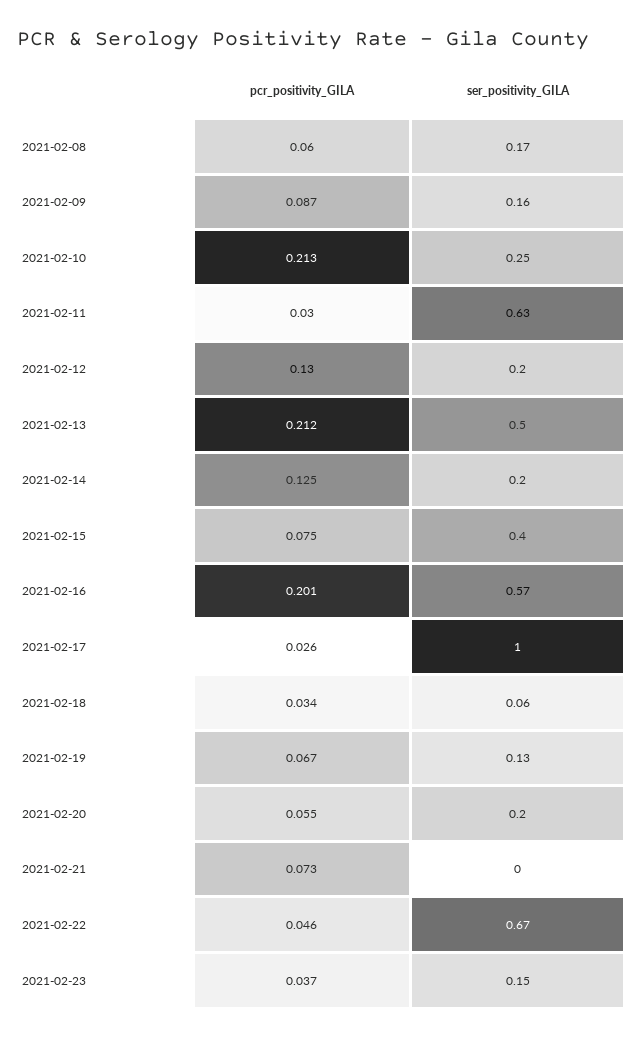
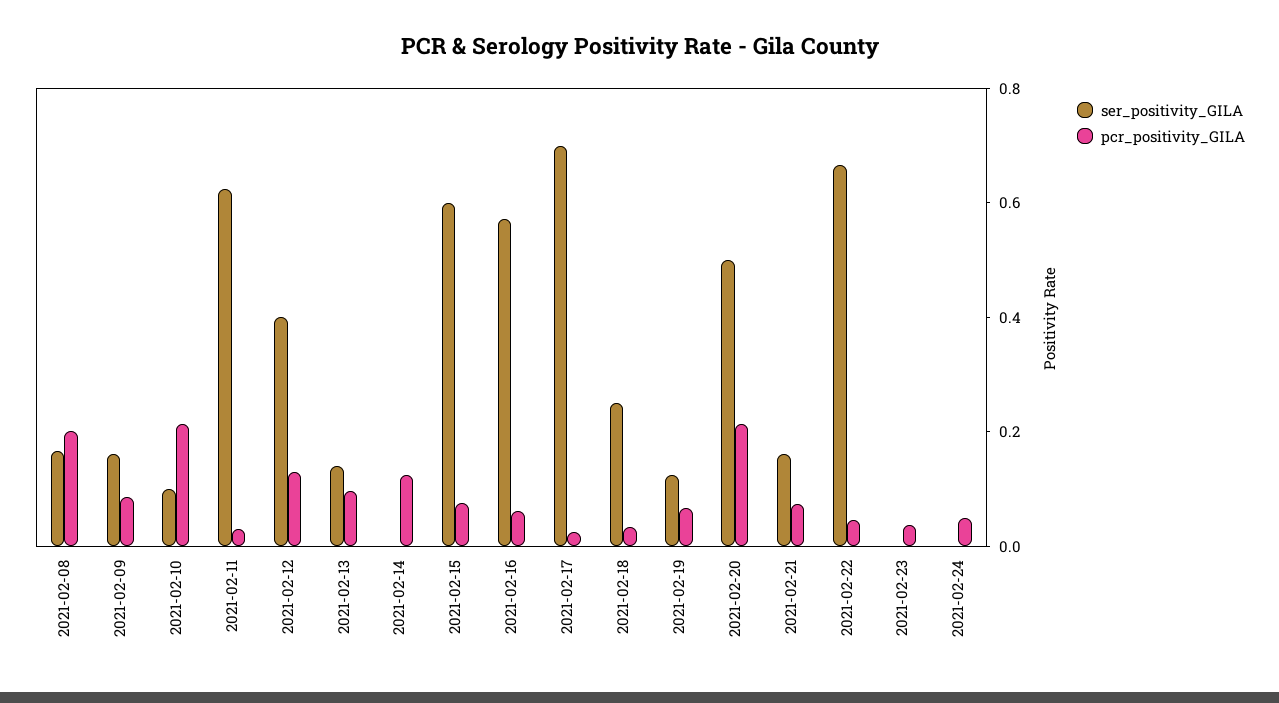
pcr_positivity_GILA, 2021-02-08: 0.06 -> 0.2
ser_positivity_GILA, 2021-02-10: 0.25 -> 0.1
ser_positivity_GILA, 2021-02-12: 0.2 -> 0.4
pcr_positivity_GILA, 2021-02-13: 0.212 -> 0.1
ser_positivity_GILA, 2021-02-13: 0.5 -> 0.15
ser_positivity_GILA, 2021-02-14: 0.2 -> 0
ser_positivity_GILA, 2021-02-15: 0.4 -> 0.6
pcr_positivity_GILA, 2021-02-16: 0.201 -> 0.05
ser_positivity_GILA, 2021-02-17: 1 -> 0.7
ser_positivity_GILA, 2021-02-18: 0.06 -> 0.25
pcr_positivity_GILA, 2021-02-20: 0.055 -> 0.2
ser_positivity_GILA, 2021-02-20: 0.2 -> 0.5
ser_positivity_GILA, 2021-02-21: 0 -> 0.15
ser_positivity_GILA, 2021-02-23: 0.15 -> 0
ser_positivity_GILA, 2021-02-24: none -> 0
pcr_positivity_GILA, 2021-02-24: none -> 0.05

